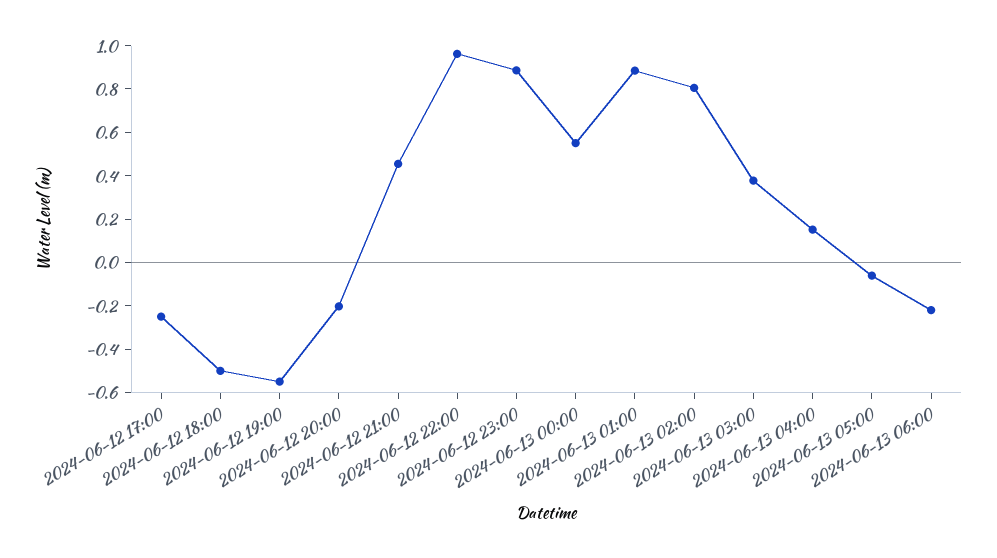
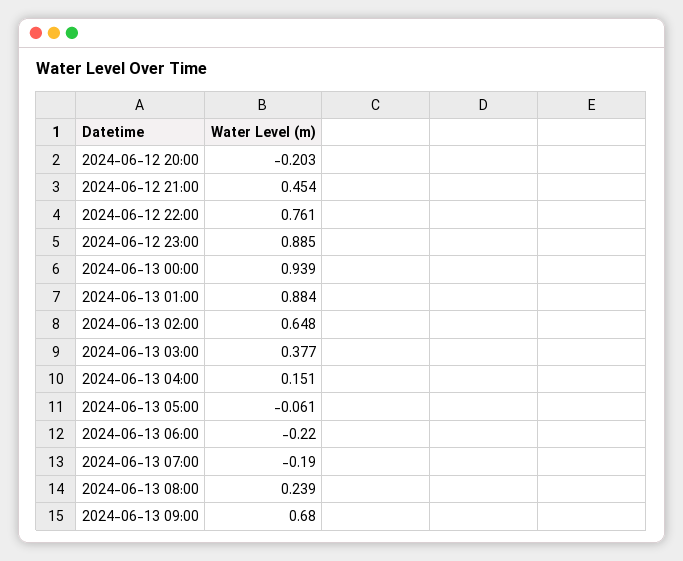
2024-06-12 17:00: -0.25 -> none
2024-06-12 18:00: -0.5 -> none
2024-06-12 19:00: -0.55 -> none
2024-06-12 22:00: 0.95 -> 0.761
2024-06-13 00:00: 0.55 -> 0.939
2024-06-13 02:00: 0.8 -> 0.648
2024-06-13 07:00: none -> -0.19
2024-06-13 08:00: none -> 0.239
2024-06-13 09:00: none -> 0.68

